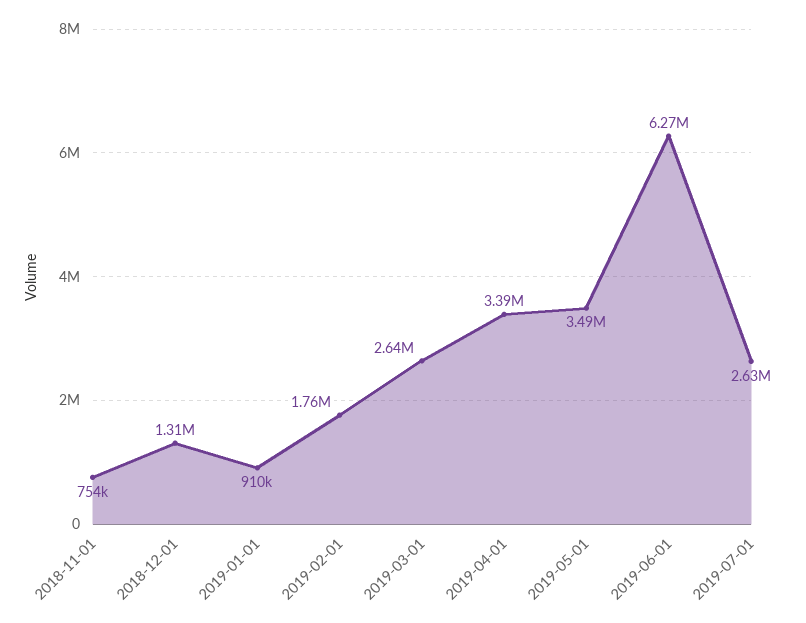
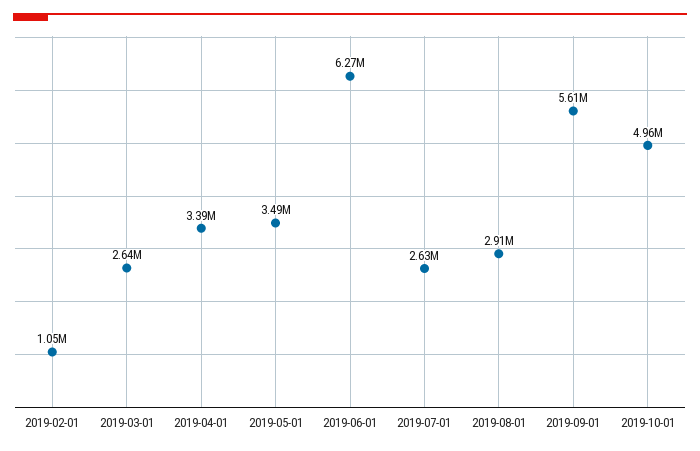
2018-11-01: 754000 -> none
2018-12-01: 1310000 -> none
2019-01-01: 910000 -> none
2019-02-01: 1760000 -> 1050000
2019-08-01: none -> 2910000
2019-09-01: none -> 5610000
2019-10-01: none -> 4960000

